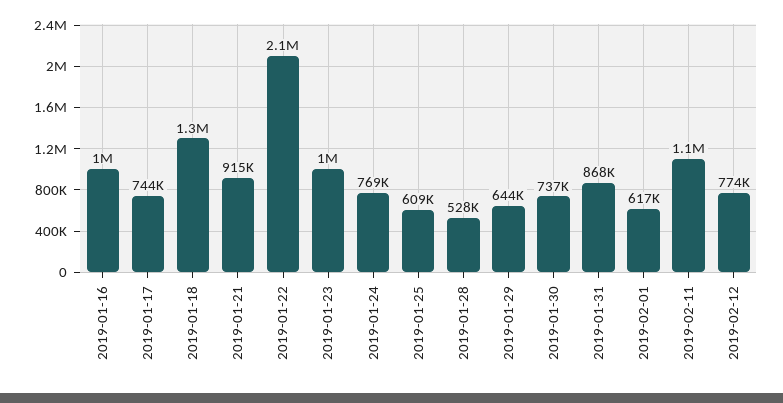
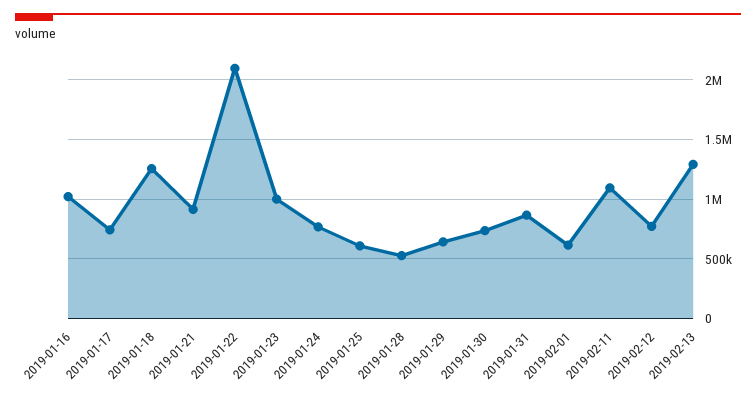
2019-02-13: none -> 1300000

